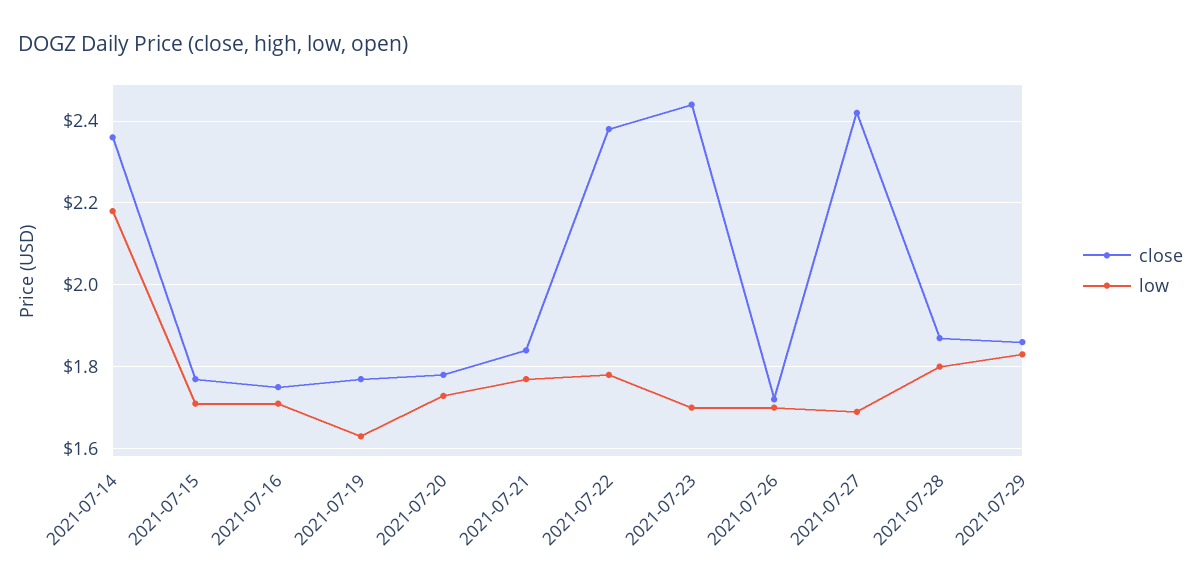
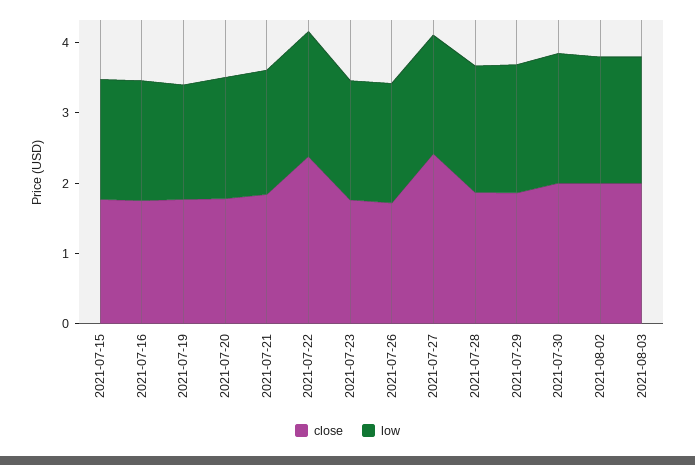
close, 2021-07-14: 2.36 -> none
low, 2021-07-14: 2.18 -> none
close, 2021-07-23: 2.44 -> 1.8
close, 2021-07-30: none -> 2
low, 2021-07-30: none -> 1.8
close, 2021-08-02: none -> 2
low, 2021-08-02: none -> 1.8
close, 2021-08-03: none -> 2
low, 2021-08-03: none -> 1.8

